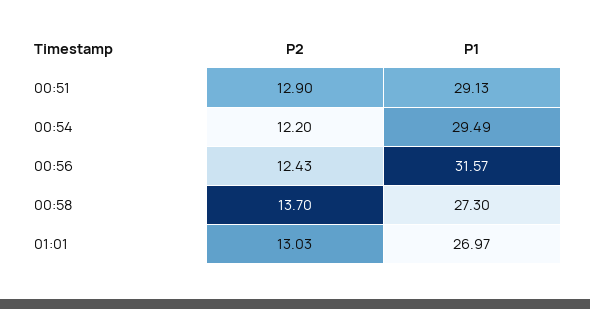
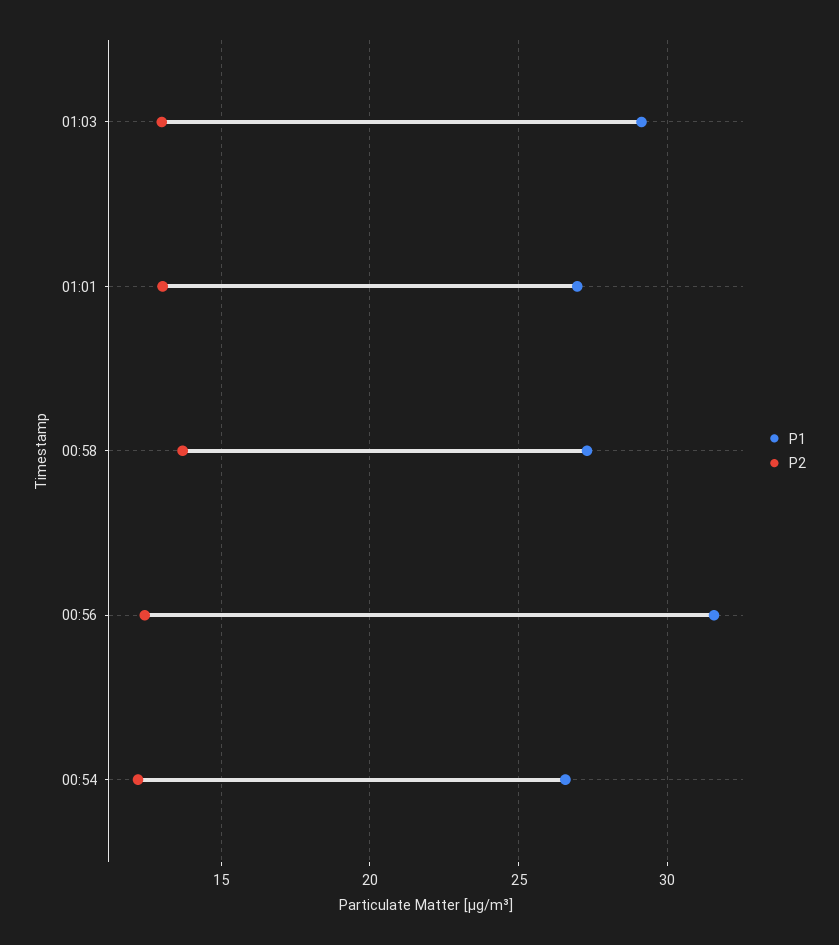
P2, 00:51: 12.9 -> none
P1, 00:51: 29.13 -> none
P1, 00:54: 29.49 -> 26.5
P1, 01:03: none -> 29
P2, 01:03: none -> 13

